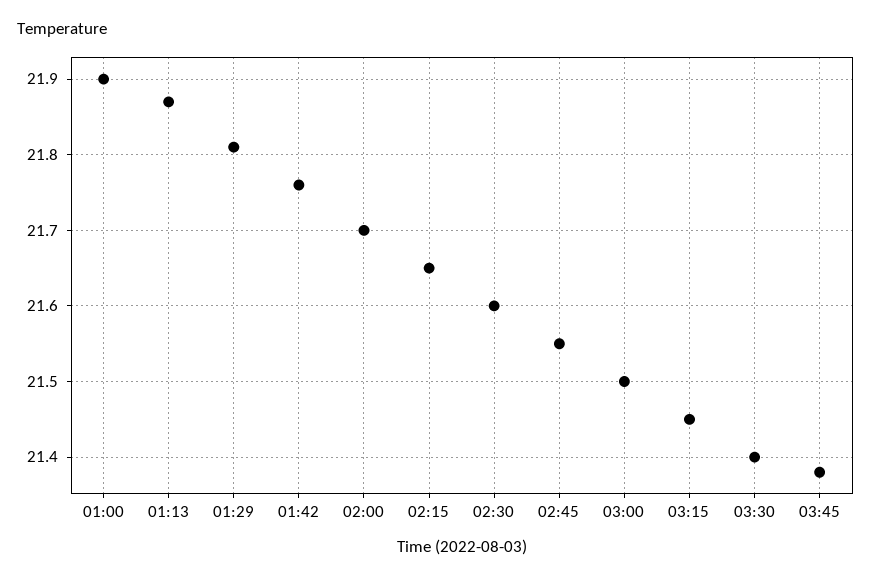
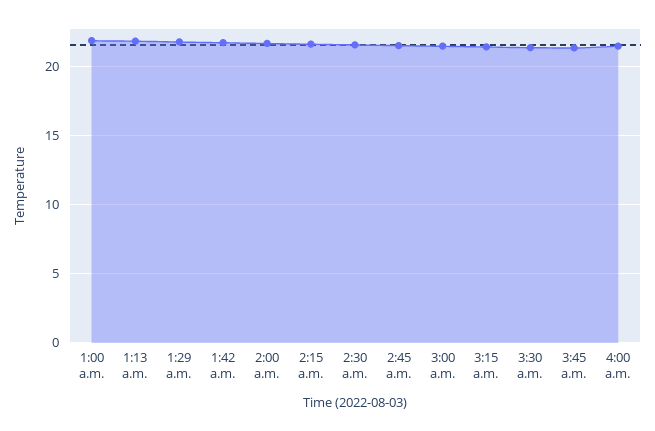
4:00 a.m.: none -> 21.5

